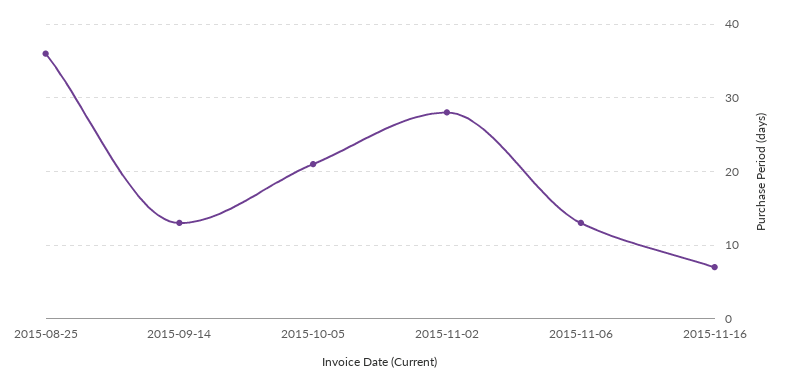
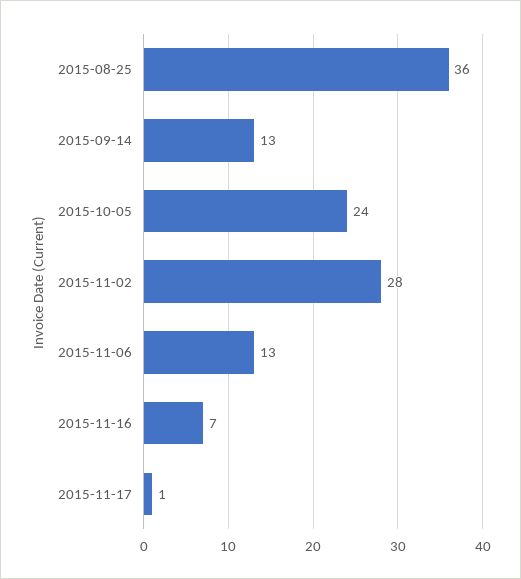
2015-10-05: 21 -> 24
2015-11-17: none -> 1

